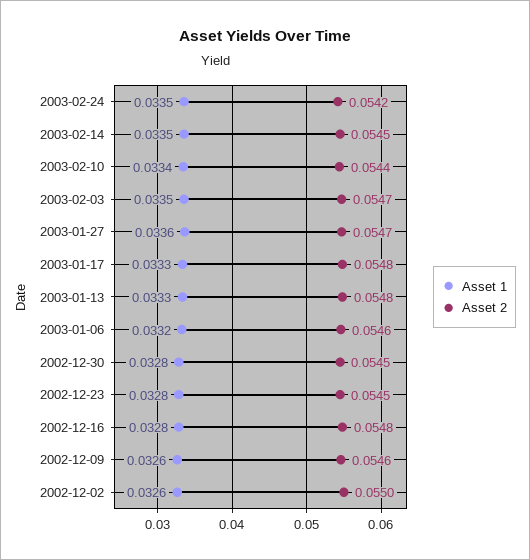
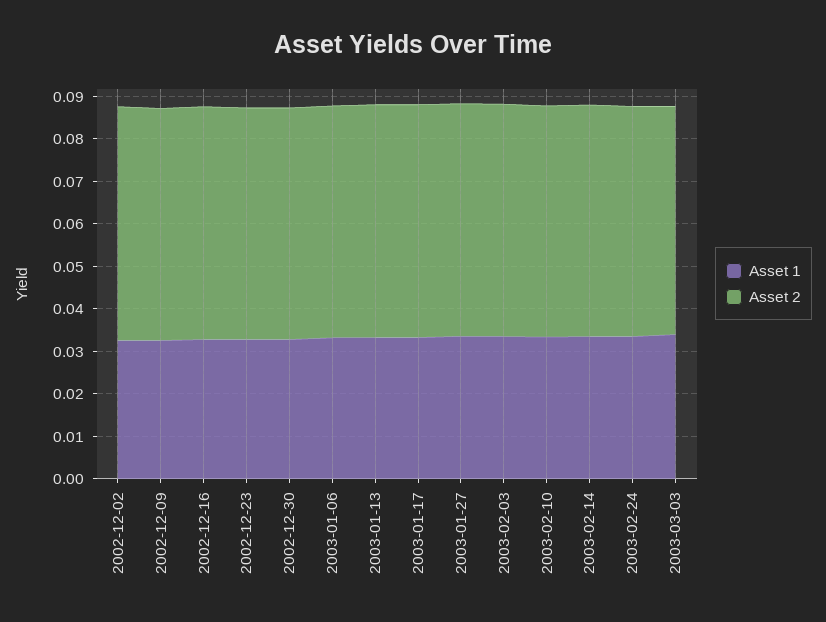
Asset 1, 2003-03-03: none -> 0.034
Asset 2, 2003-03-03: none -> 0.054

